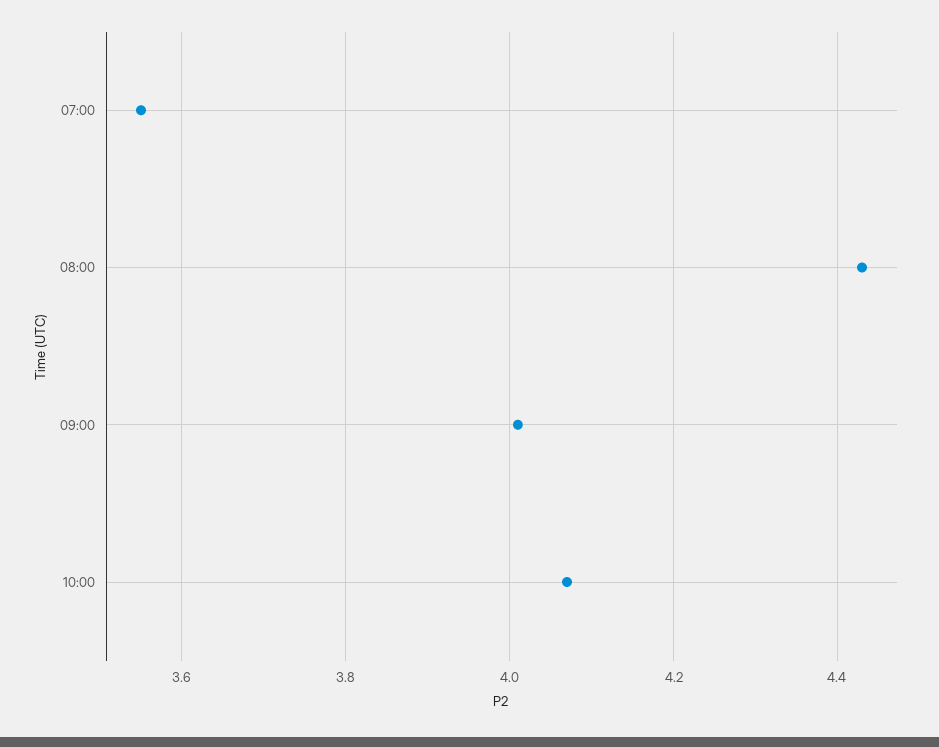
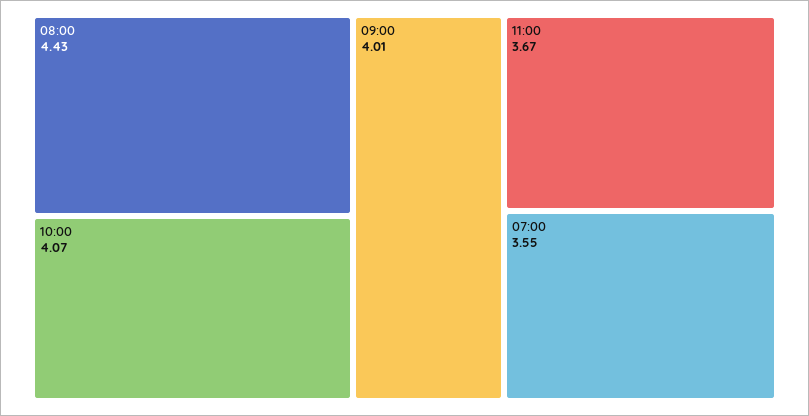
11:00: none -> 3.67

